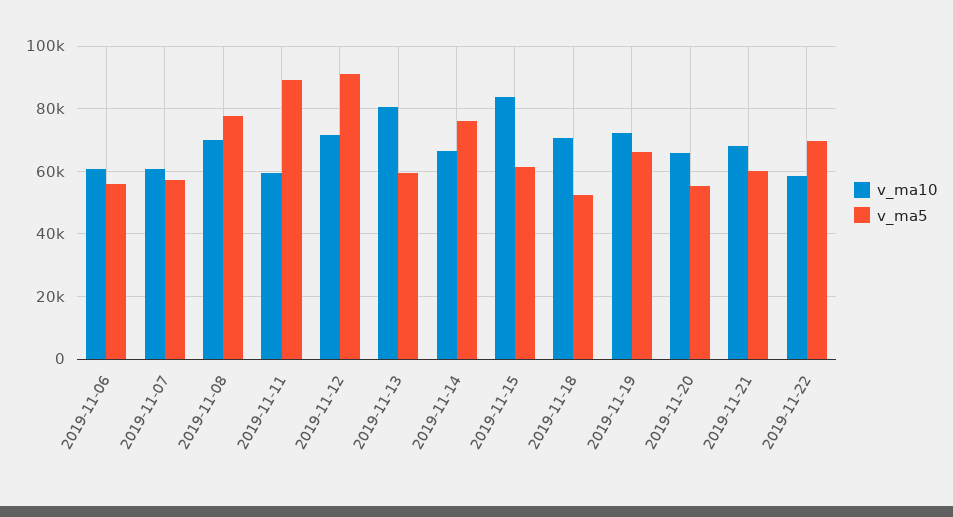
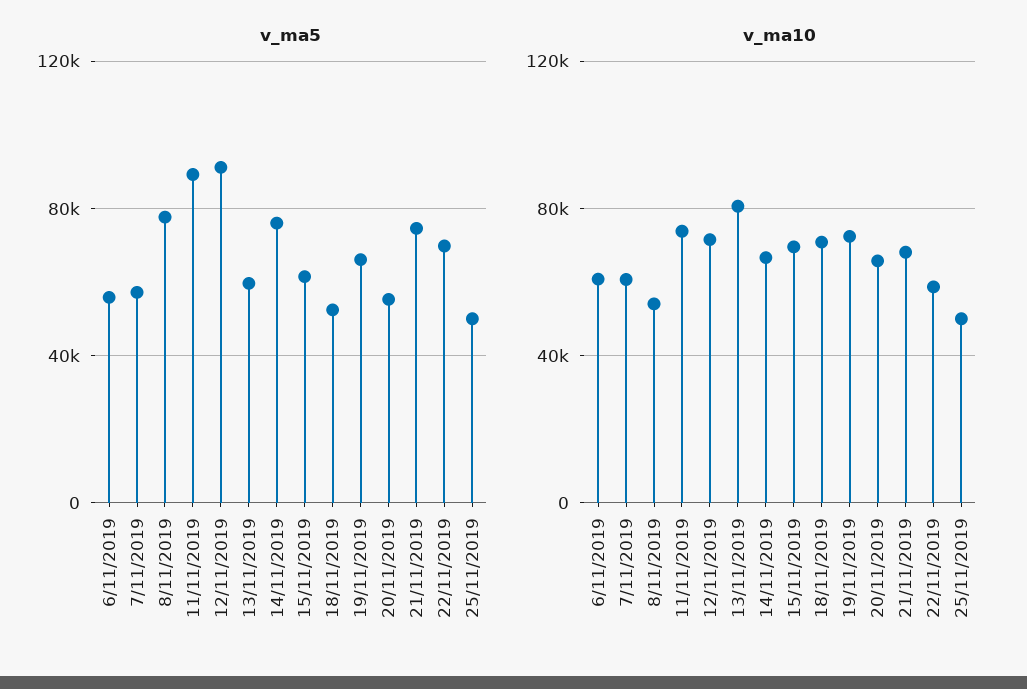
v_ma10, 2019-11-08: 70000 -> 55000
v_ma10, 2019-11-11: 60000 -> 75000
v_ma10, 2019-11-15: 84000 -> 70000
v_ma5, 2019-11-21: 60000 -> 75000
v_ma5, 25/11/2019: none -> 50000
v_ma10, 25/11/2019: none -> 50000

